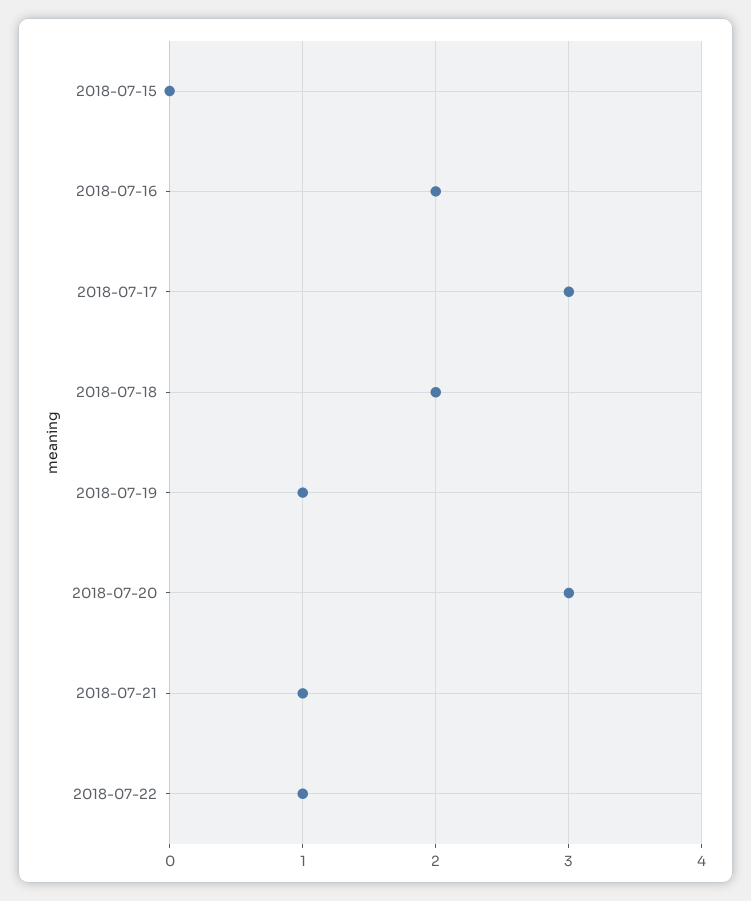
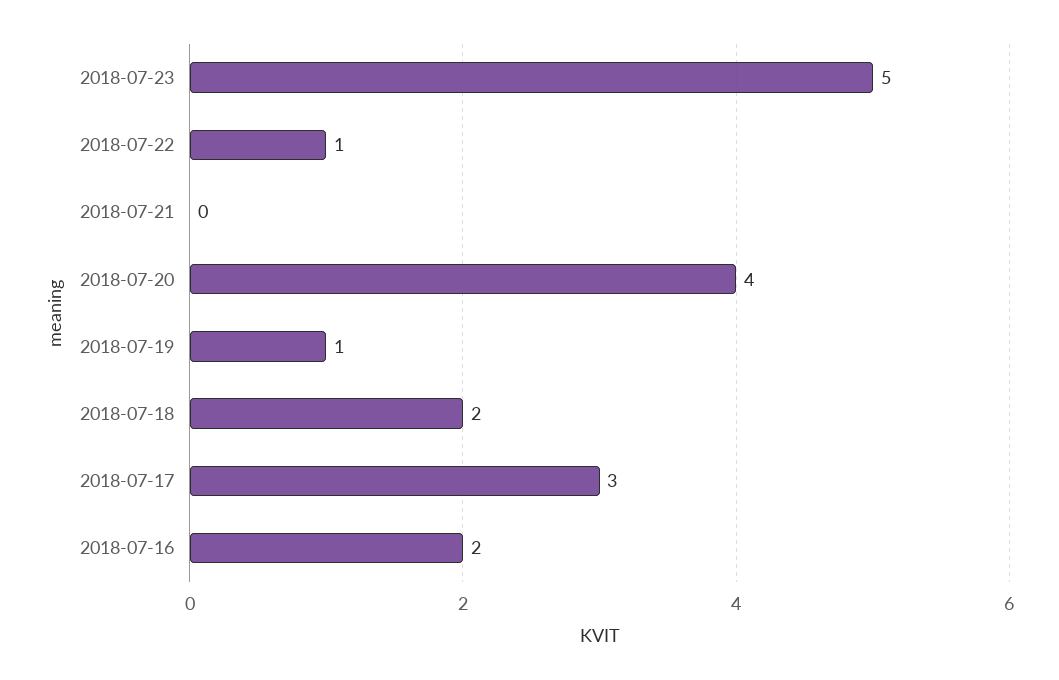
2018-07-15: 0 -> none
2018-07-20: 3 -> 4
2018-07-21: 1 -> 0
2018-07-23: none -> 5

